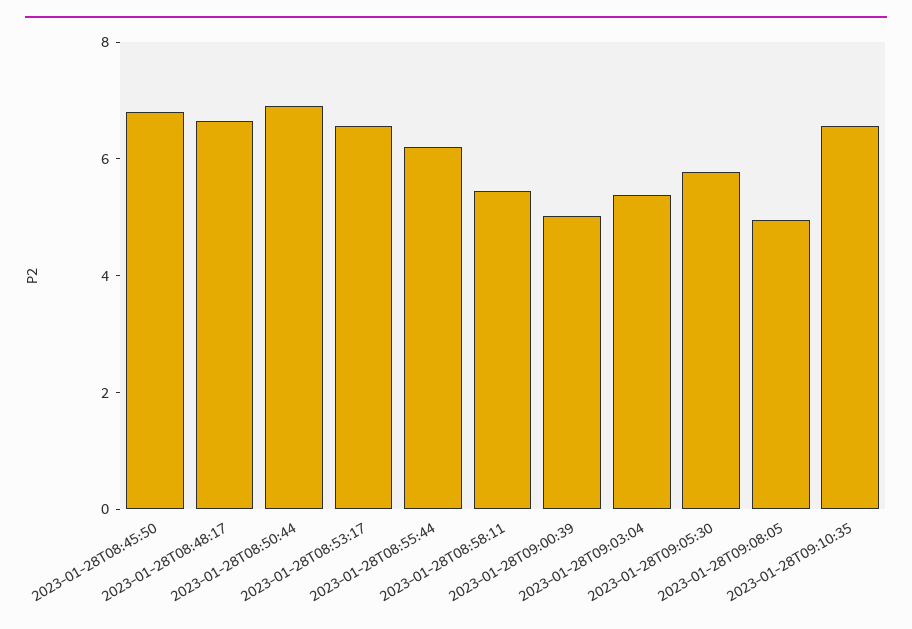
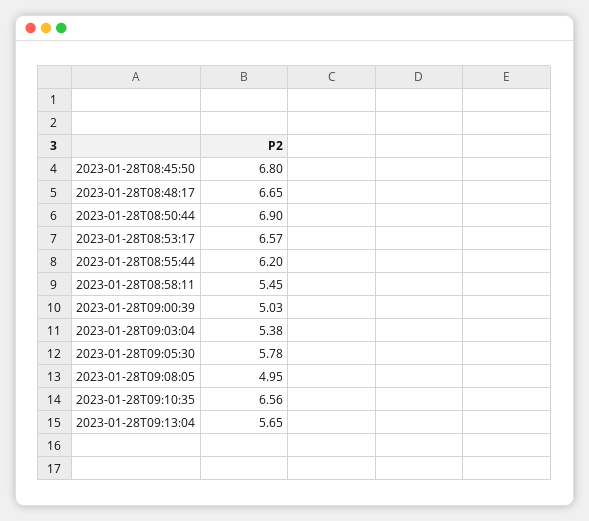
2023-01-28T09:13:04: none -> 5.65

